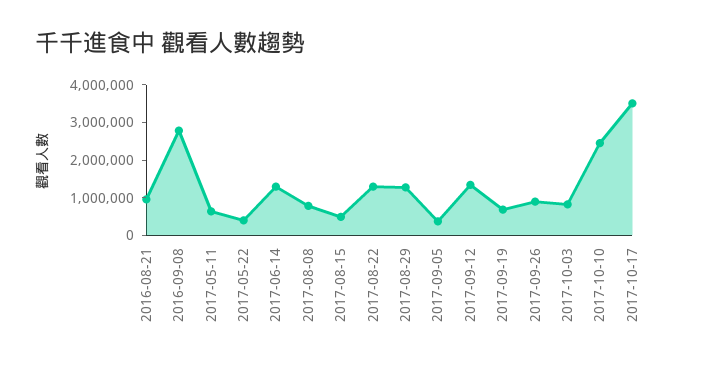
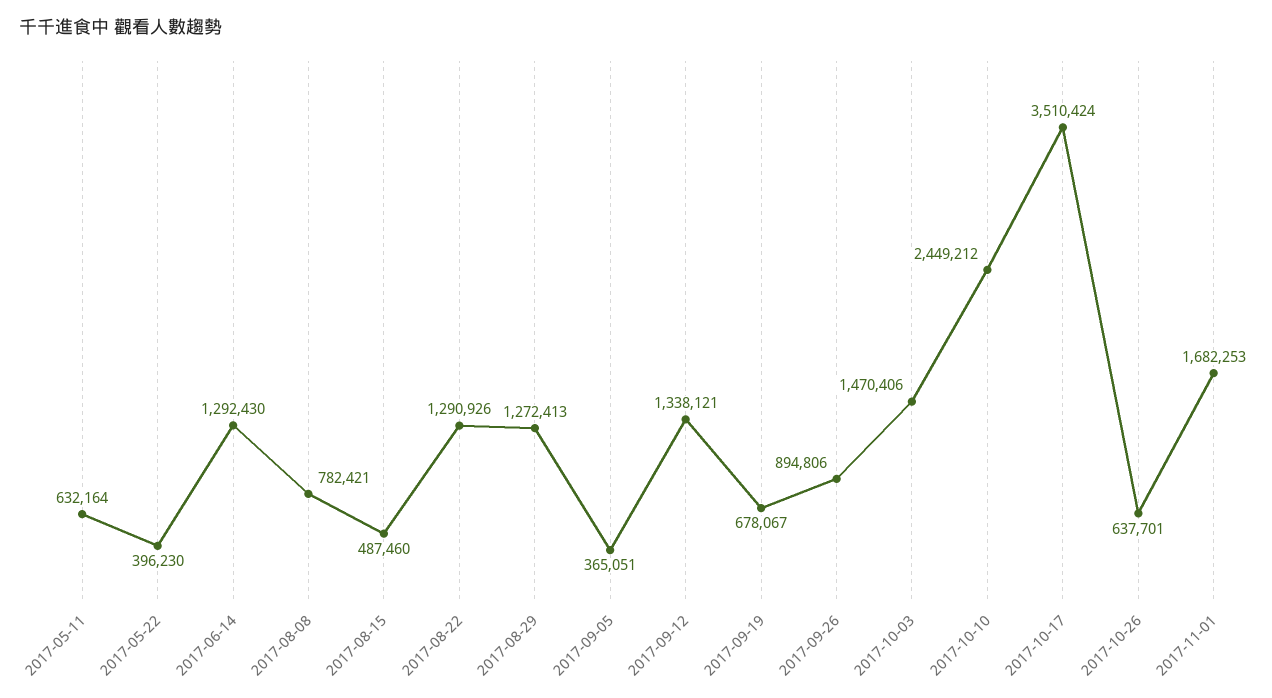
2016-08-21: 1000000 -> none
2016-09-08: 2750000 -> none
2017-10-03: 750000 -> 1470406
2017-10-26: none -> 637701
2017-11-01: none -> 1682253

